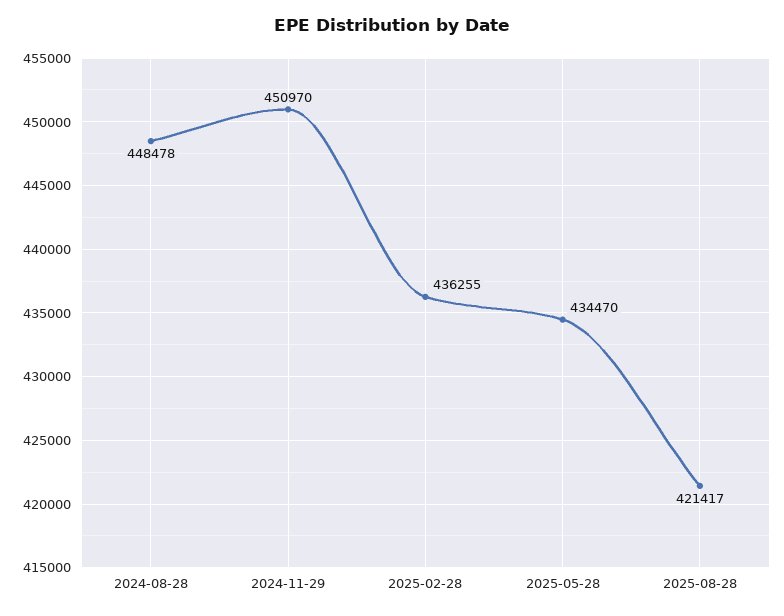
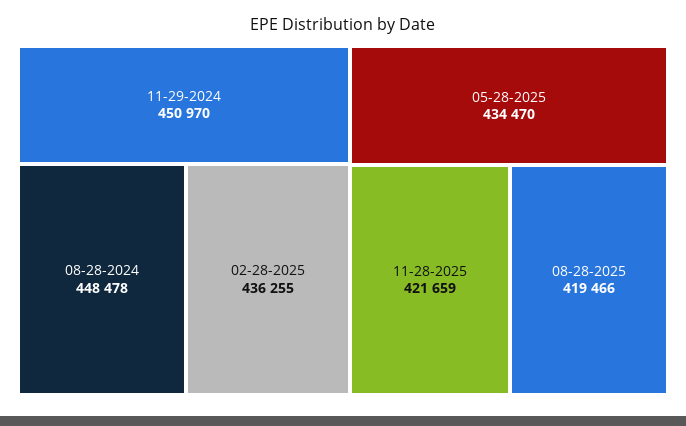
2025-08-28: 421417 -> 419466
11-28-2025: none -> 421659

